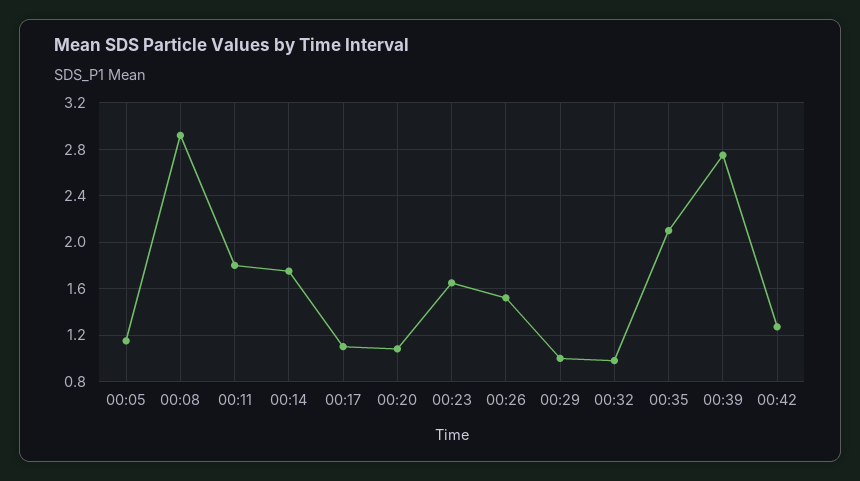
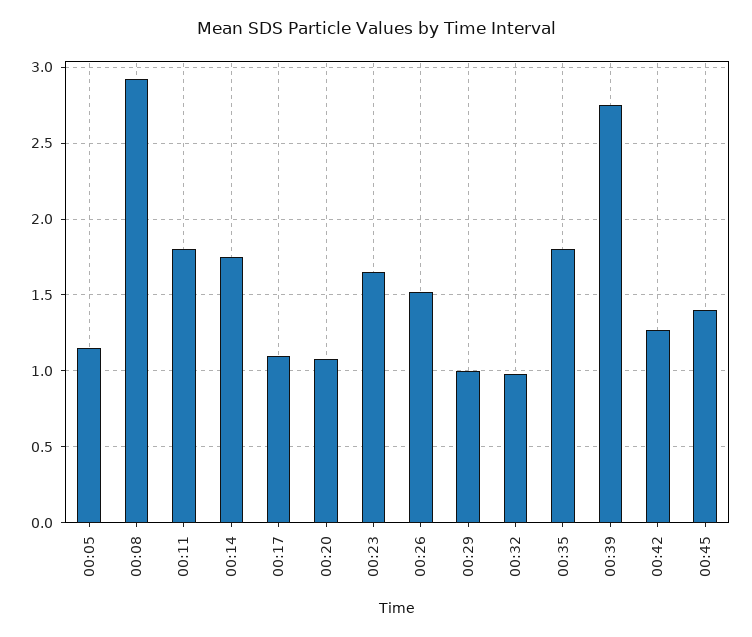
00:35: 2.1 -> 1.8
00:45: none -> 1.4

